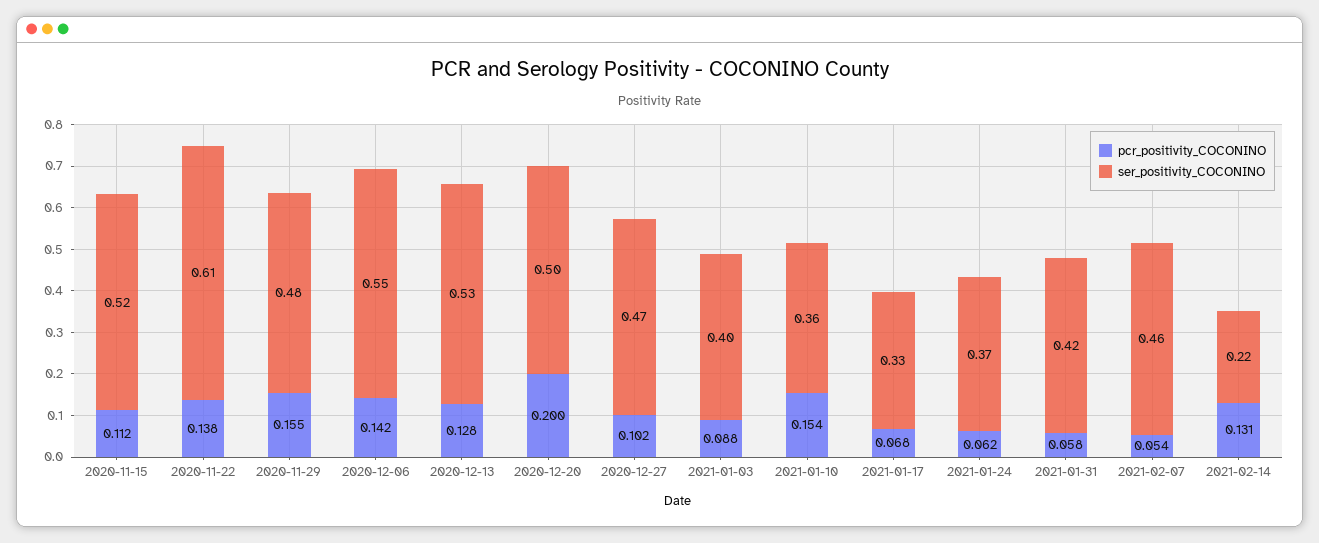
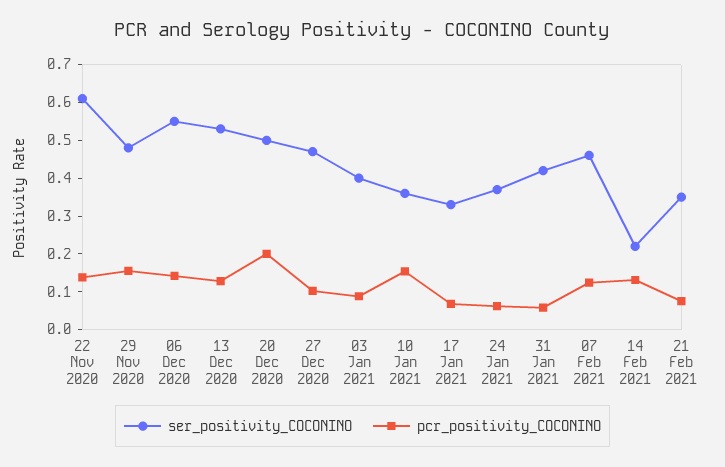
pcr_positivity_COCONINO, 2020-11-15: 0.112 -> none
ser_positivity_COCONINO, 2020-11-15: 0.52 -> none
pcr_positivity_COCONINO, 2021-02-07: 0.054 -> 0.125
ser_positivity_COCONINO, 21 Feb 2021: none -> 0.35
pcr_positivity_COCONINO, 21 Feb 2021: none -> 0.075

